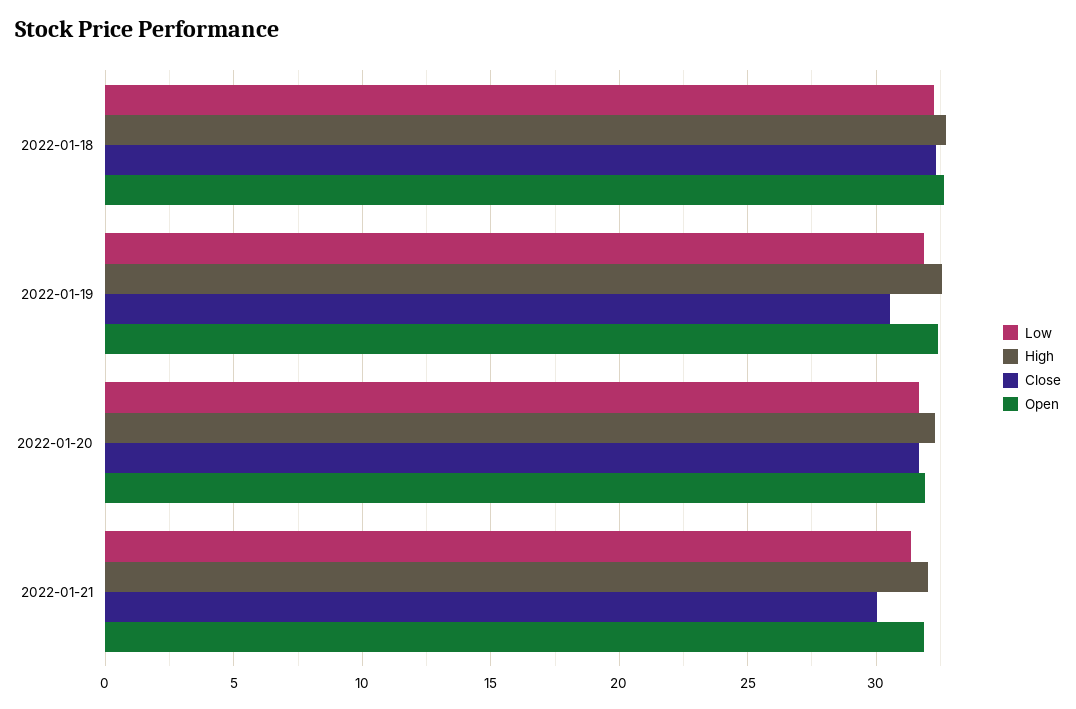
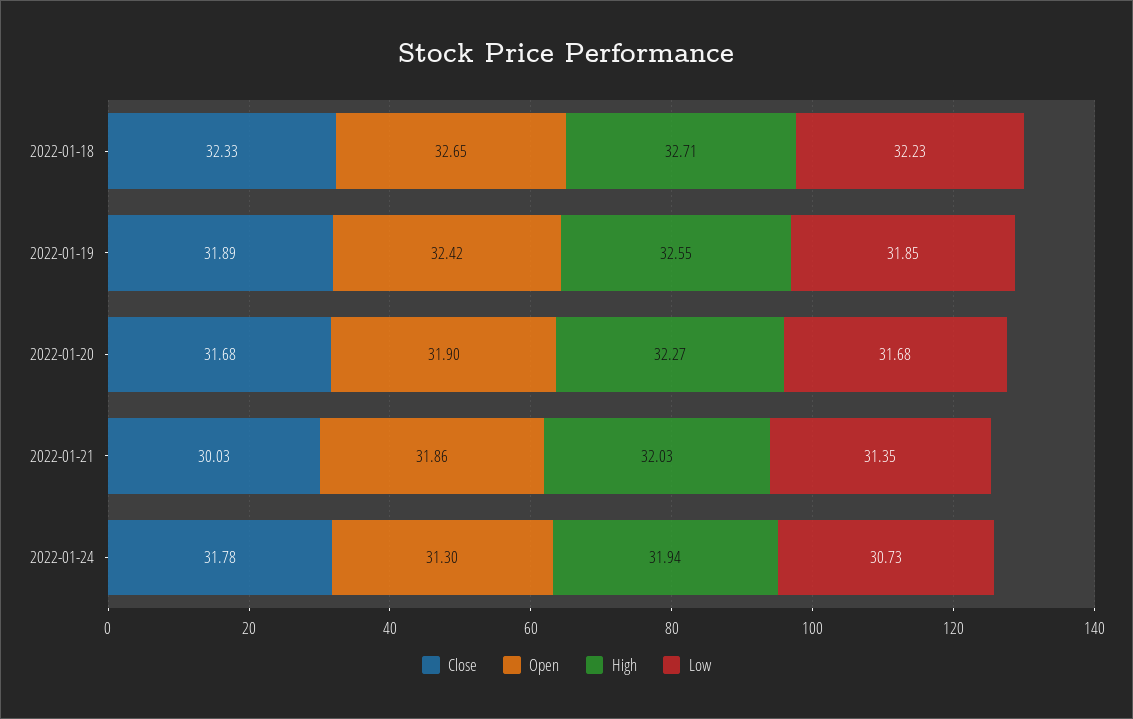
Close, 2022-01-19: 30.5 -> 31.89
Close, 2022-01-24: none -> 31.78
Open, 2022-01-24: none -> 31.3
High, 2022-01-24: none -> 31.94
Low, 2022-01-24: none -> 30.73

